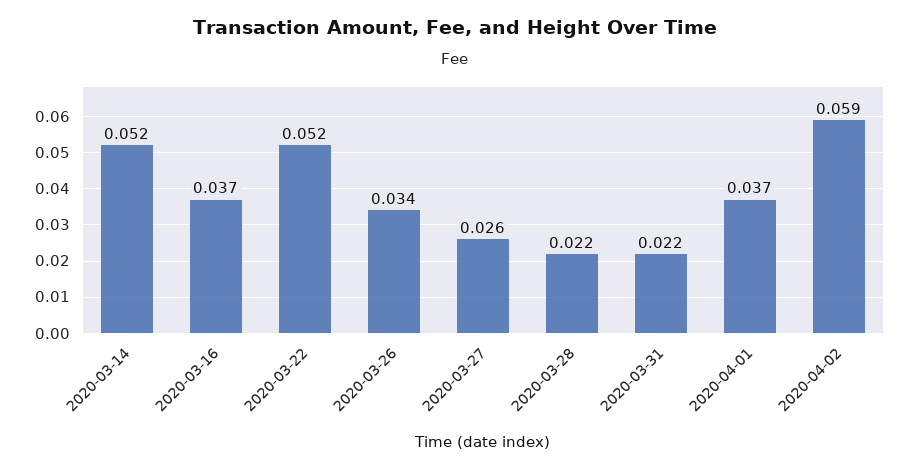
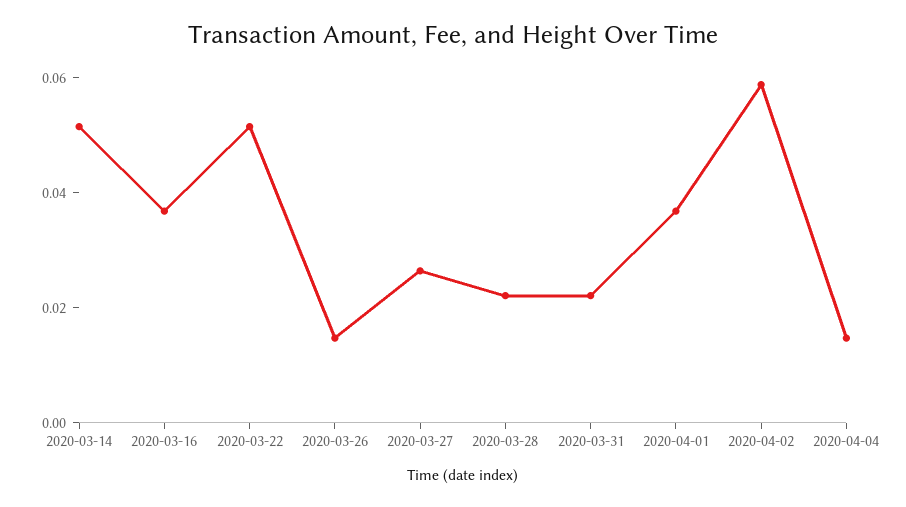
2020-03-26: 0.034 -> 0.015
2020-04-04: none -> 0.015

